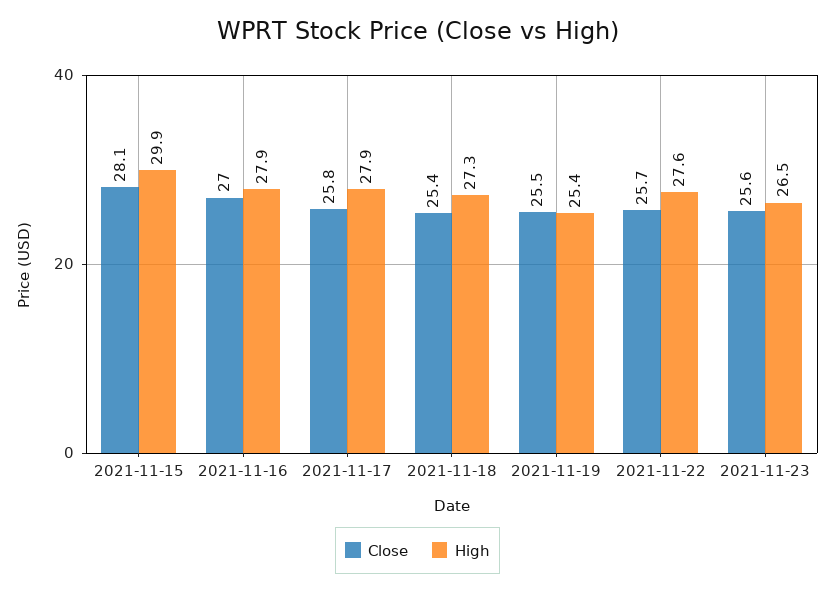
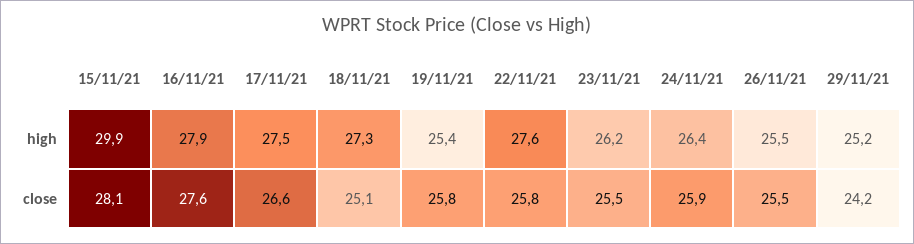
Close, 2021-11-16: 27 -> 27.6
Close, 2021-11-17: 25.8 -> 26.6
High, 2021-11-17: 27.9 -> 27.5
Close, 2021-11-18: 25.4 -> 25.1
Close, 2021-11-19: 25.5 -> 25.8
Close, 2021-11-22: 25.7 -> 25.8
Close, 2021-11-23: 25.6 -> 25.5
High, 2021-11-23: 26.5 -> 26.2
High, 24/11/21: none -> 26.4
High, 26/11/21: none -> 25.5
High, 29/11/21: none -> 25.2
Close, 24/11/21: none -> 25.9
Close, 26/11/21: none -> 25.5
Close, 29/11/21: none -> 24.2

